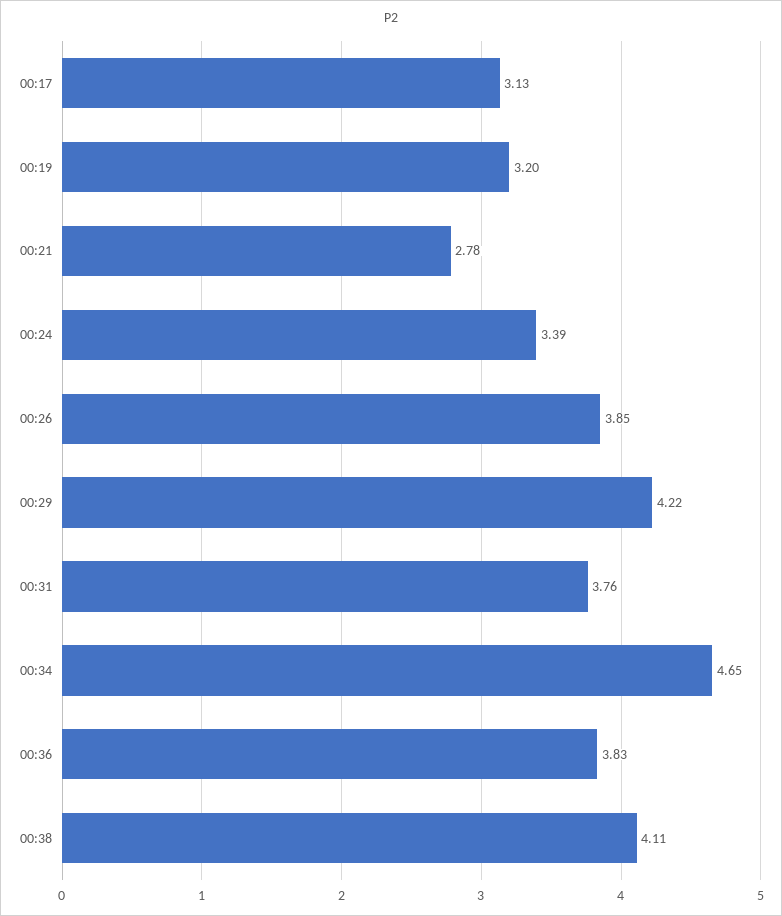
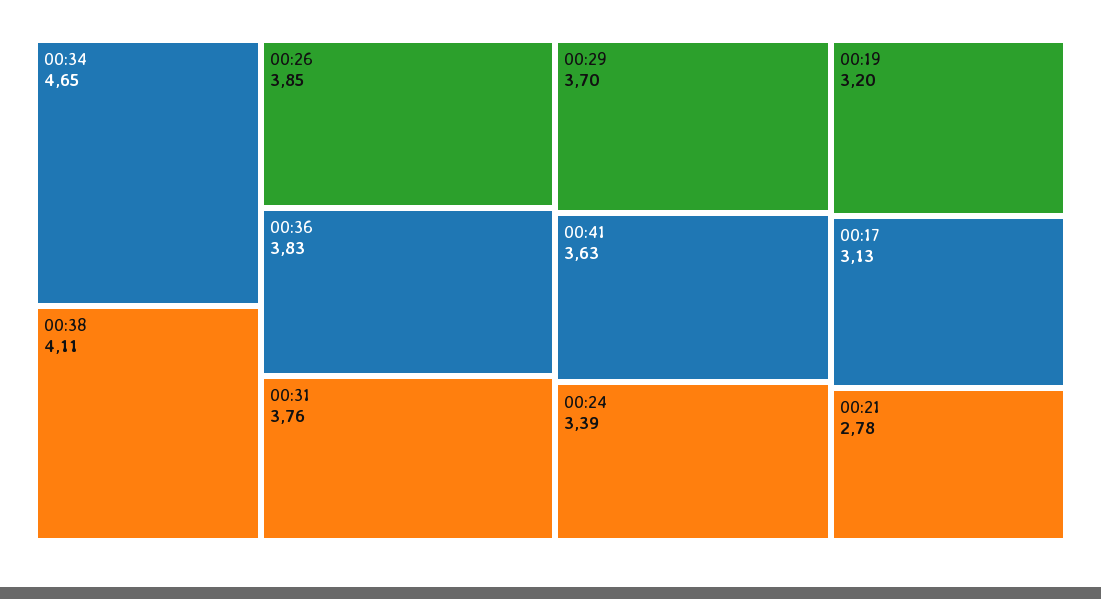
00:29: 4.22 -> 3.7
00:41: none -> 3.63

